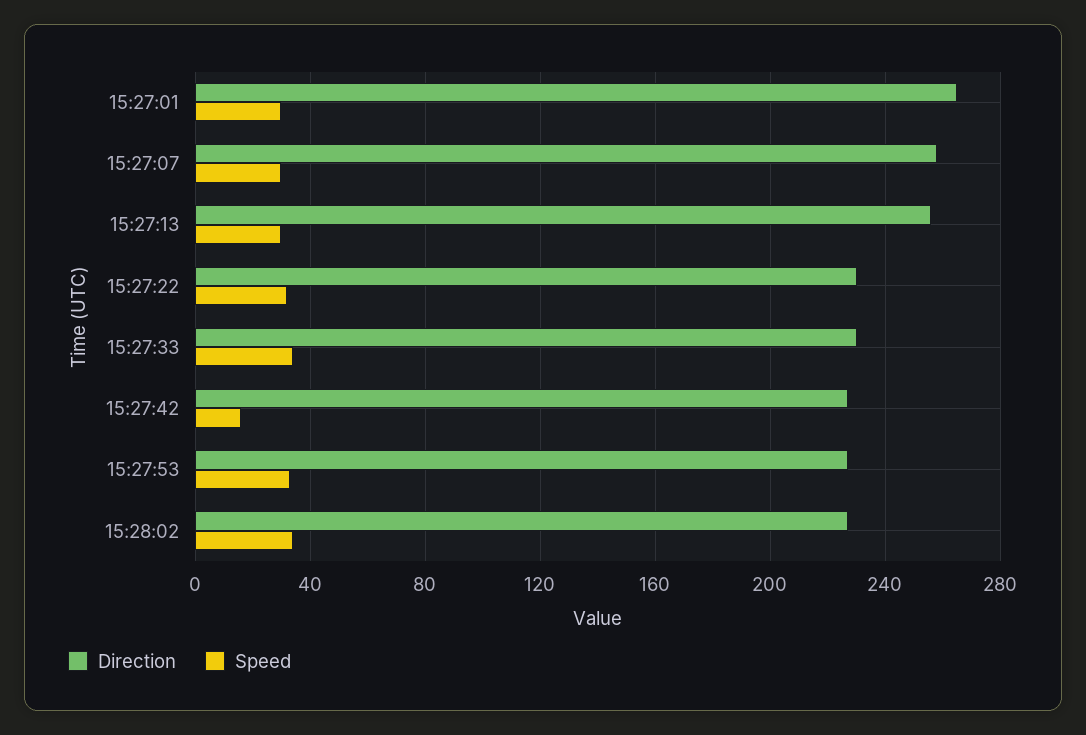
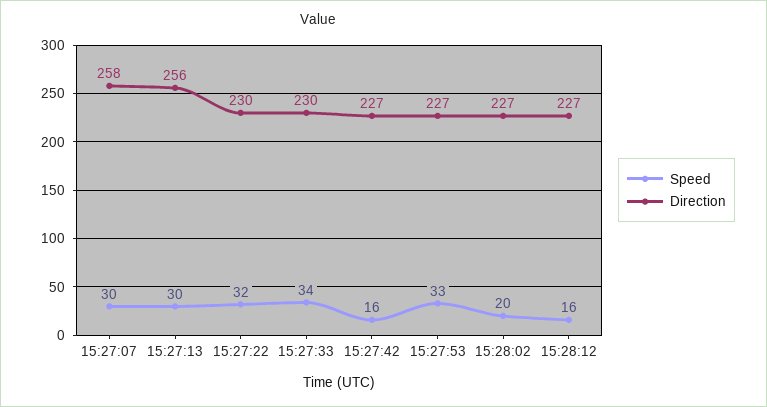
Direction, 15:27:01: 265 -> none
Speed, 15:27:01: 30 -> none
Speed, 15:28:02: 35 -> 20
Speed, 15:28:12: none -> 16
Direction, 15:28:12: none -> 227

